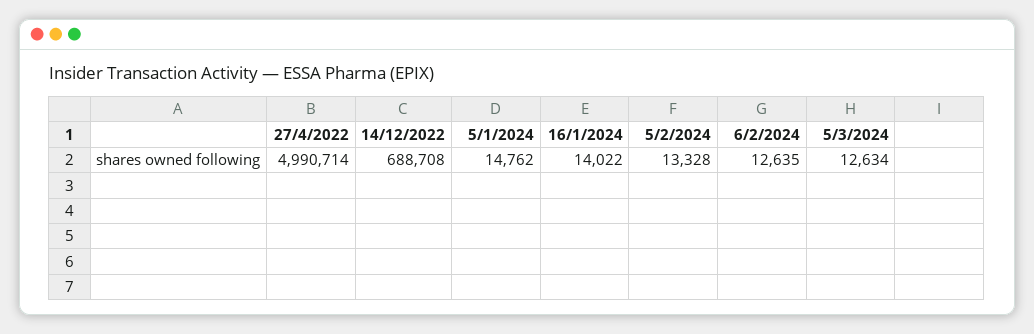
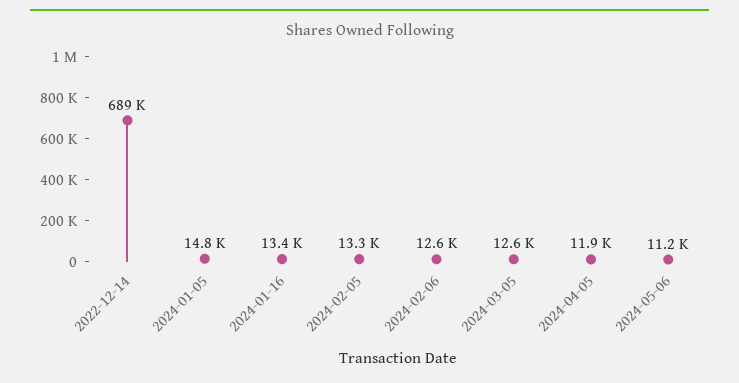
27/4/2022: 4990714 -> none
16/1/2024: 14022 -> 13400
2024-04-05: none -> 11900
2024-05-06: none -> 11200

